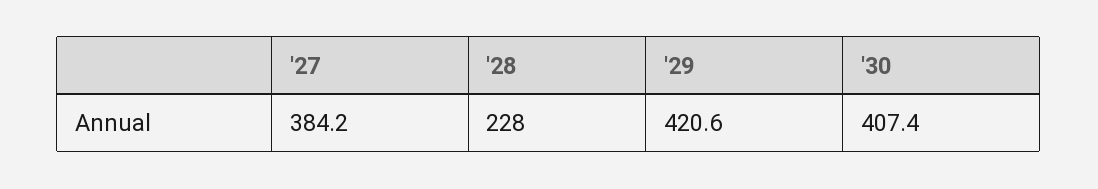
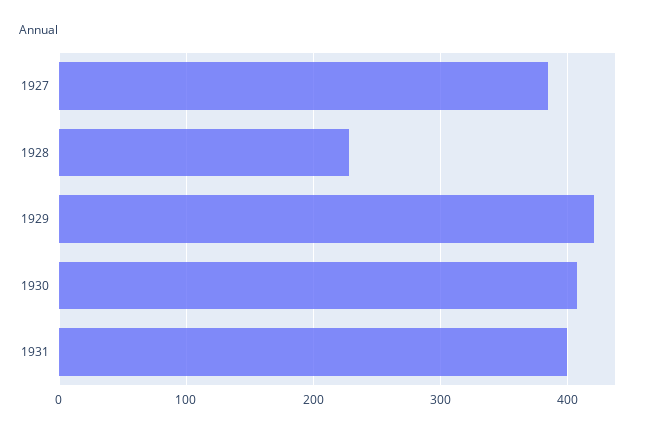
1931: none -> 400

